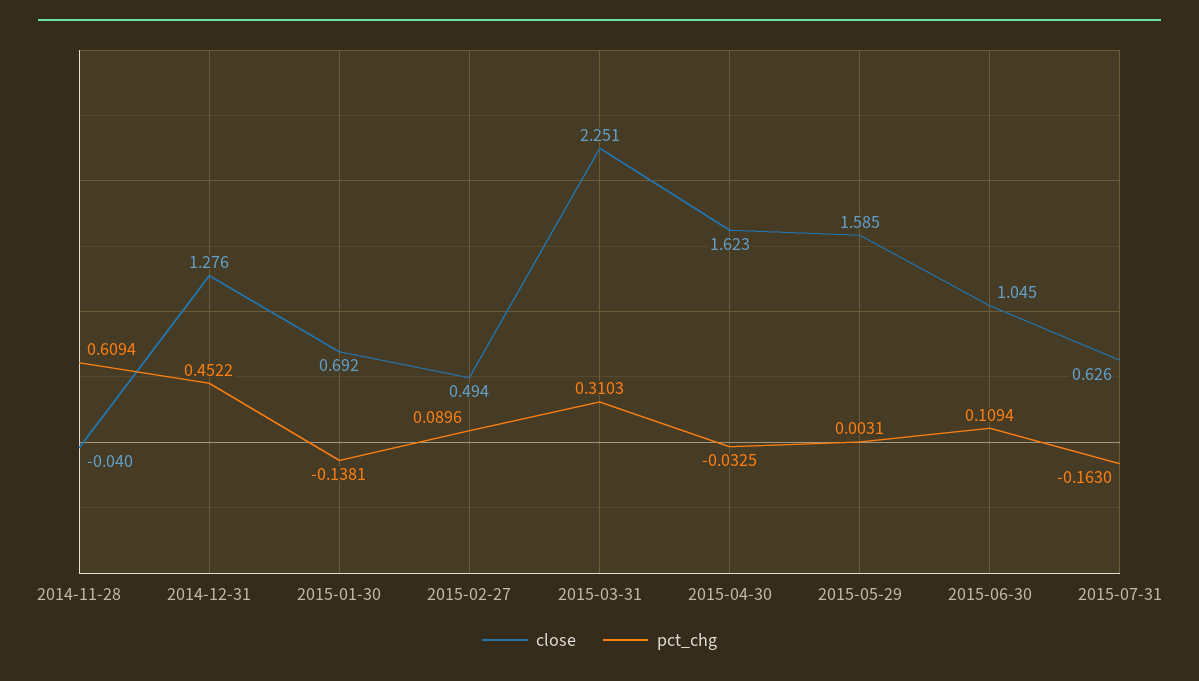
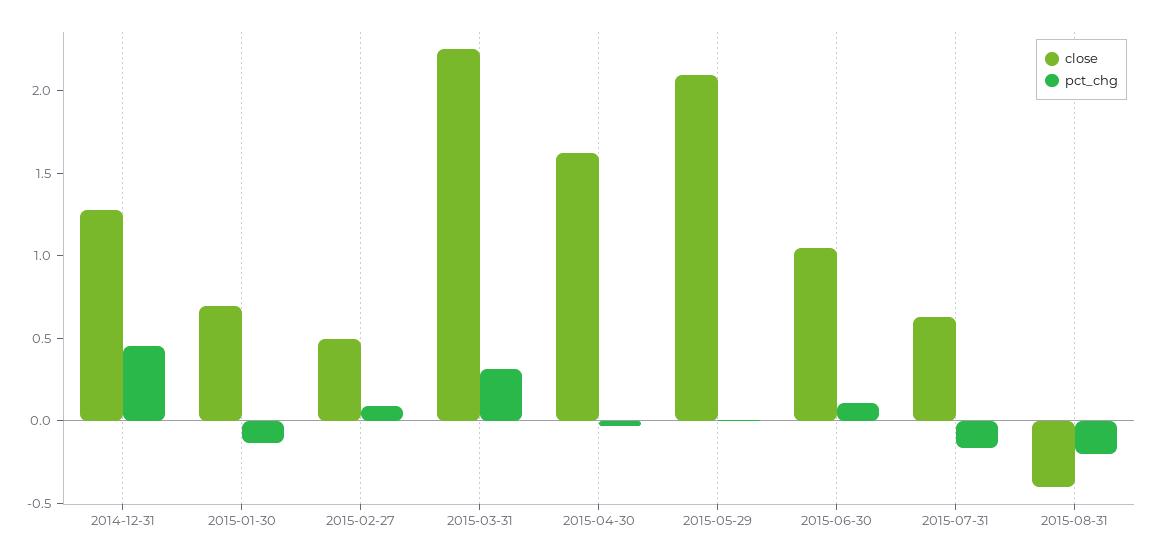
close, 2014-11-28: -0.04 -> none
pct_chg, 2014-11-28: 0.6094 -> none
close, 2015-05-29: 1.585 -> 2.1
close, 2015-08-31: none -> -0.4
pct_chg, 2015-08-31: none -> -0.2

